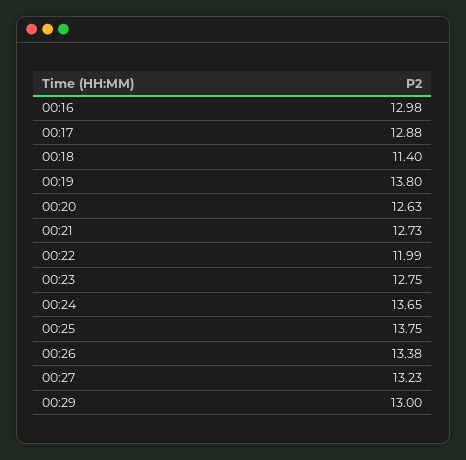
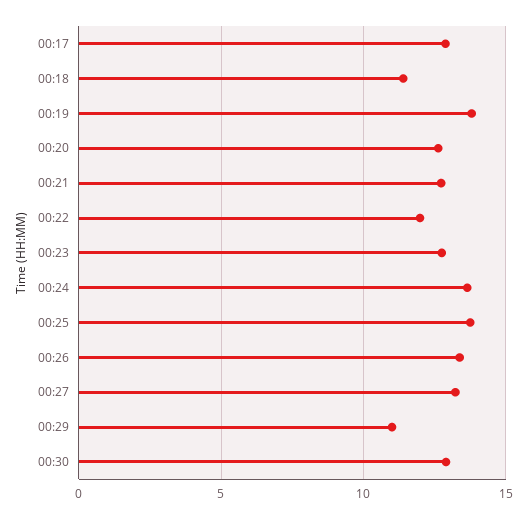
00:16: 12.98 -> none
00:29: 13 -> 11
00:30: none -> 13

